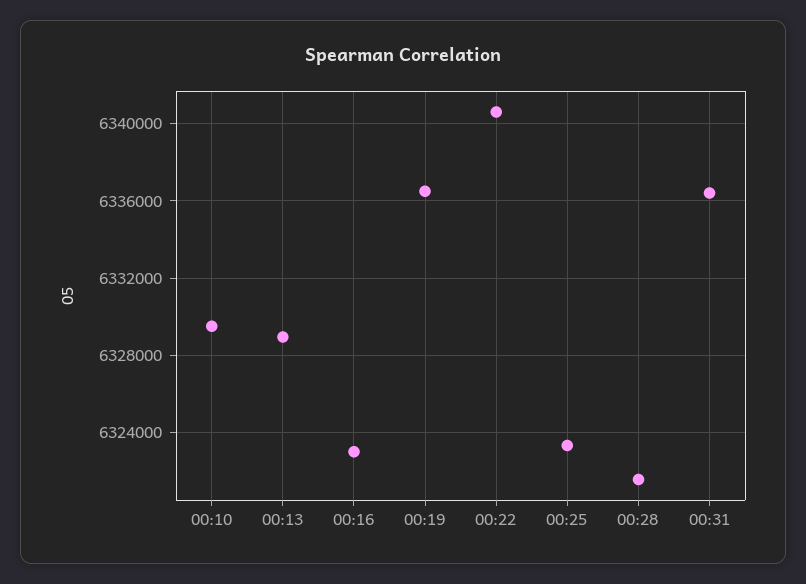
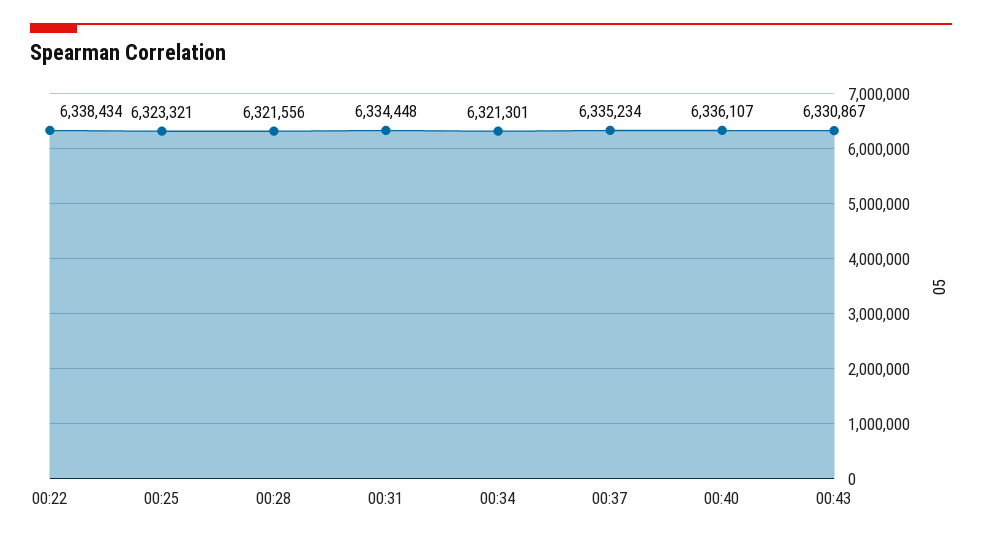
00:10: 6329500 -> none
00:13: 6329000 -> none
00:16: 6323000 -> none
00:19: 6336500 -> none
00:22: 6340500 -> 6338434
00:31: 6336500 -> 6334448
00:34: none -> 6321301
00:37: none -> 6335234
00:40: none -> 6336107
00:43: none -> 6330867

